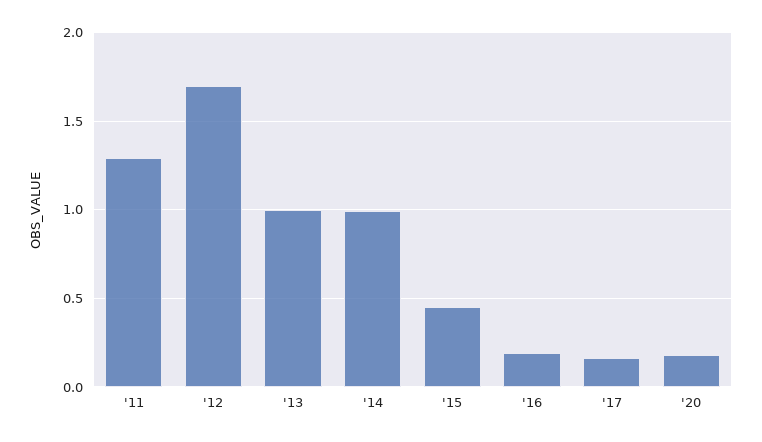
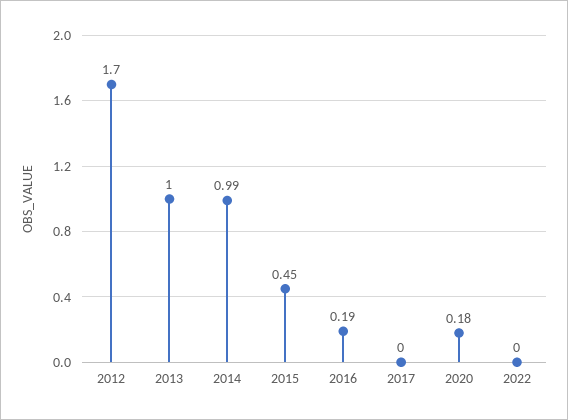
'11: 1.3 -> none
'17: 0.15 -> 0
2022: none -> 0

